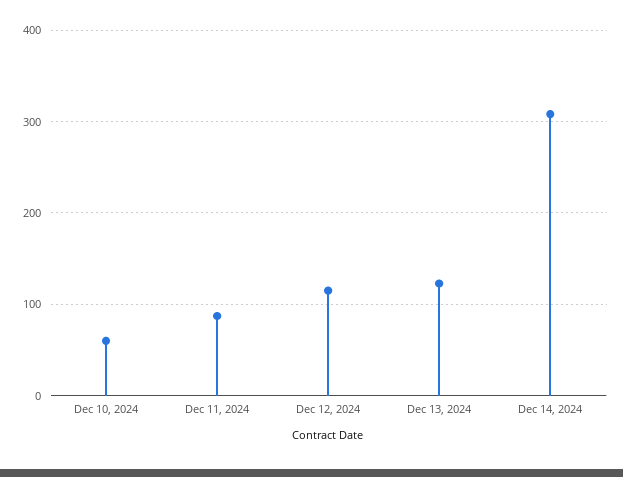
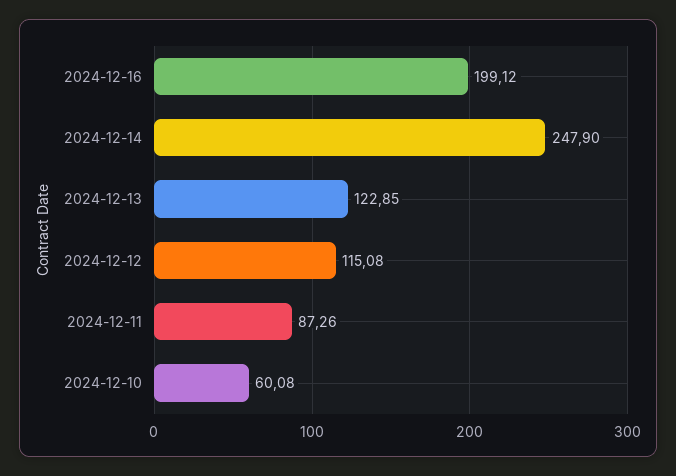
Dec 14, 2024: 310 -> 247.9
2024-12-16: none -> 199.12

